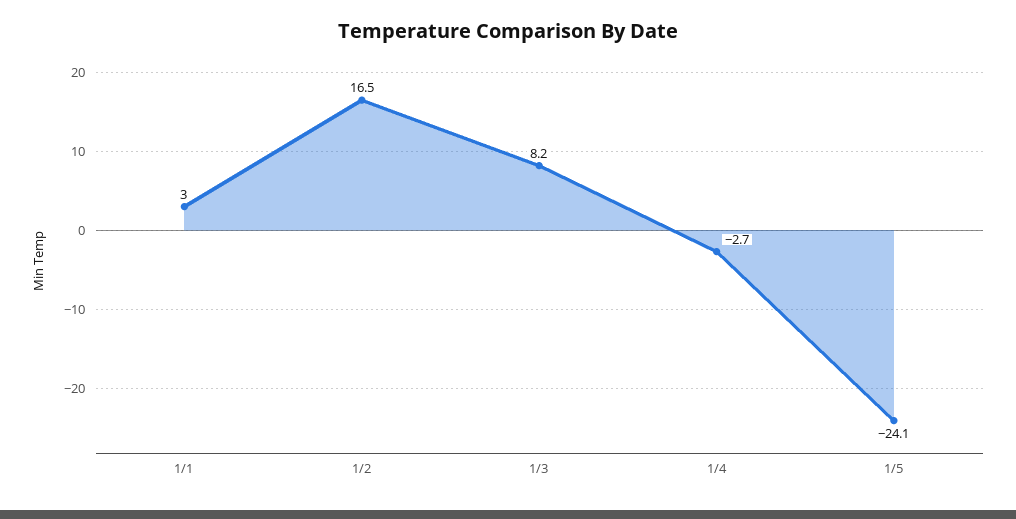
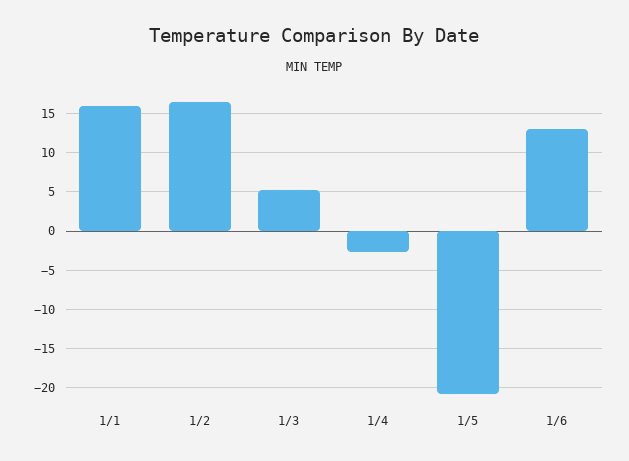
1/1: 3 -> 16
1/3: 8.2 -> 5
1/5: -24.1 -> -21
1/6: none -> 13

